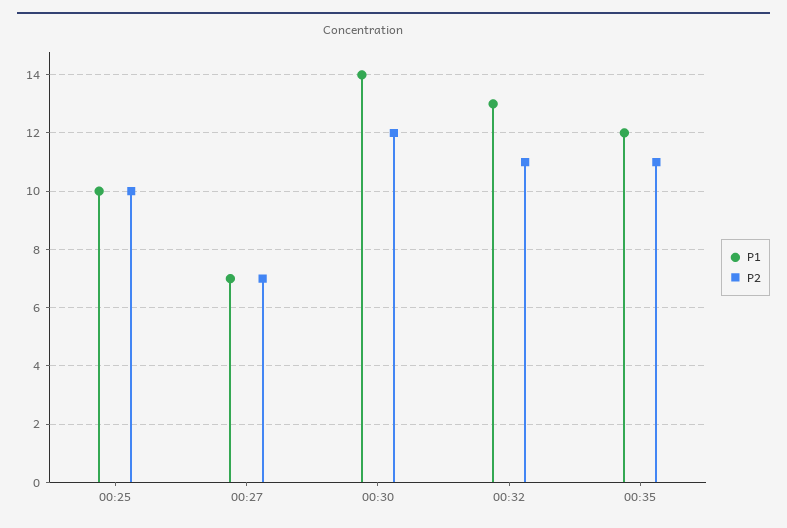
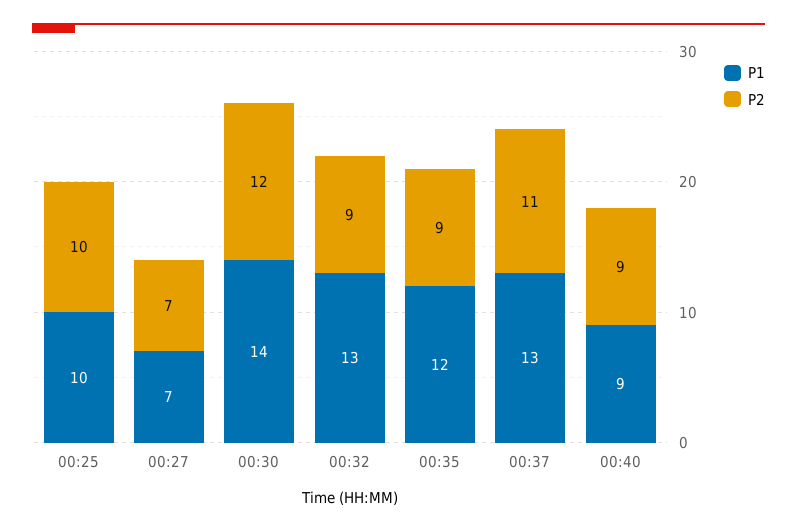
P2, 00:32: 11 -> 9
P2, 00:35: 11 -> 9
P1, 00:37: none -> 13
P2, 00:37: none -> 11
P1, 00:40: none -> 9
P2, 00:40: none -> 9

